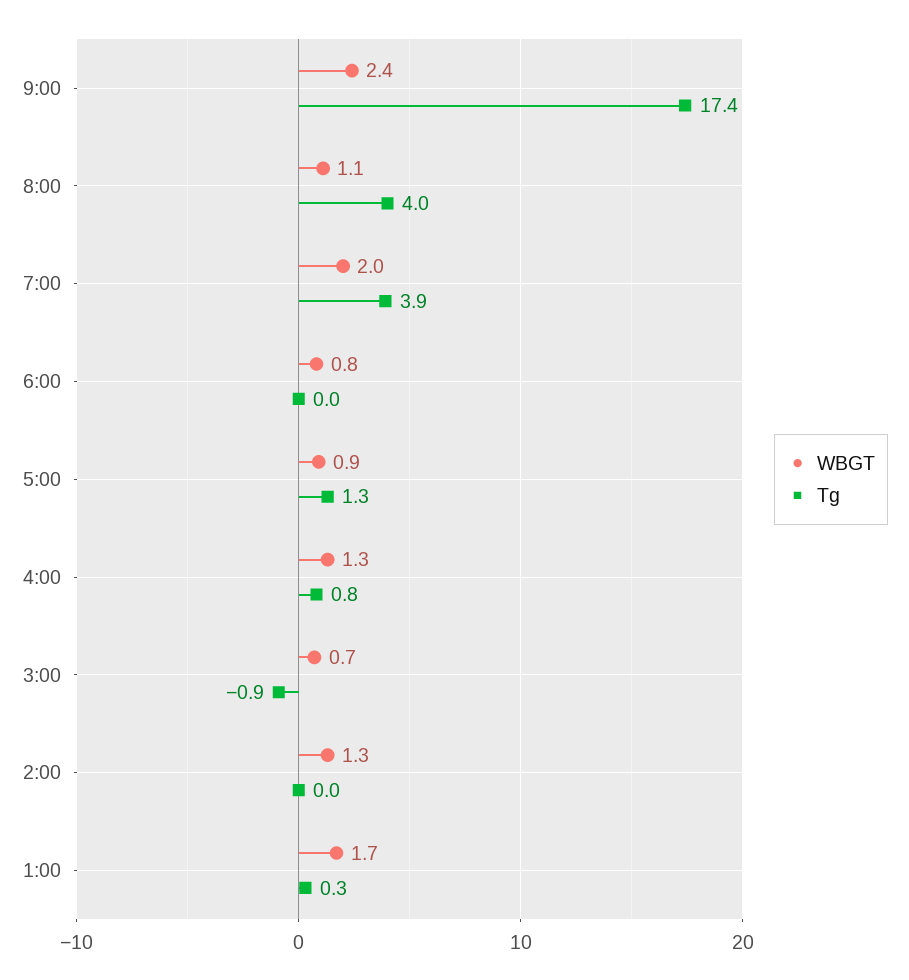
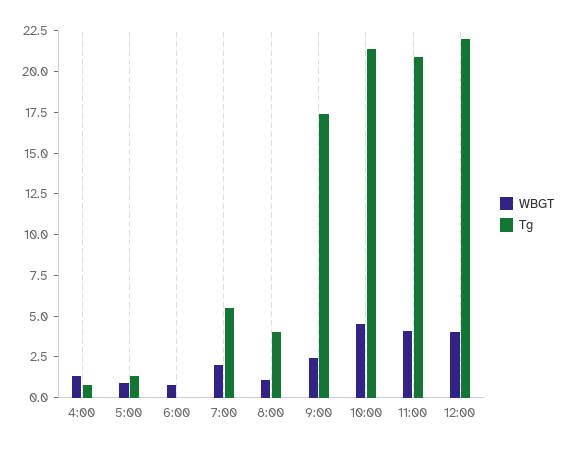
Tg, 7:00: 3.9 -> 5.5
WBGT, 3:00: 0.7 -> none
Tg, 3:00: -0.9 -> none
WBGT, 2:00: 1.3 -> none
Tg, 2:00: 0 -> none
WBGT, 1:00: 1.7 -> none
Tg, 1:00: 0.3 -> none
WBGT, 10:00: none -> 4.5
Tg, 10:00: none -> 21.5
WBGT, 11:00: none -> 4
Tg, 11:00: none -> 21
WBGT, 12:00: none -> 4
Tg, 12:00: none -> 22

